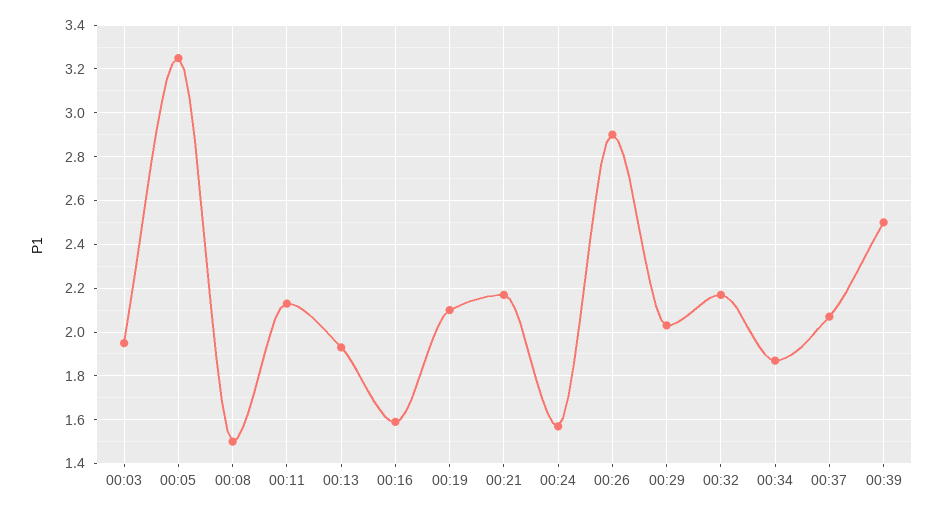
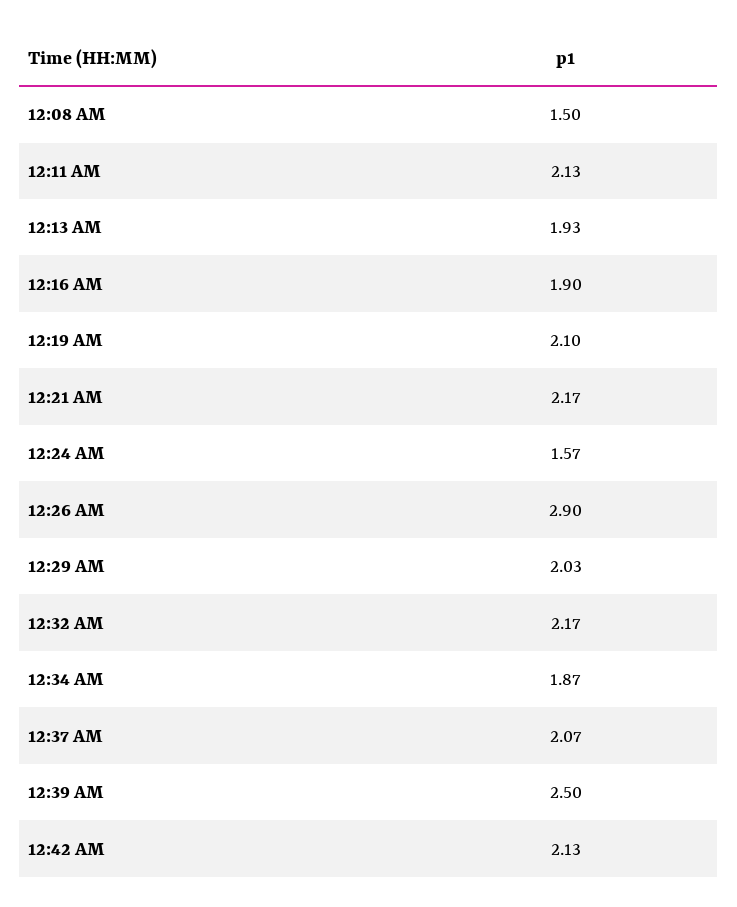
00:03: 1.95 -> none
00:05: 3.25 -> none
00:16: 1.6 -> 1.9
12:42 AM: none -> 2.13

